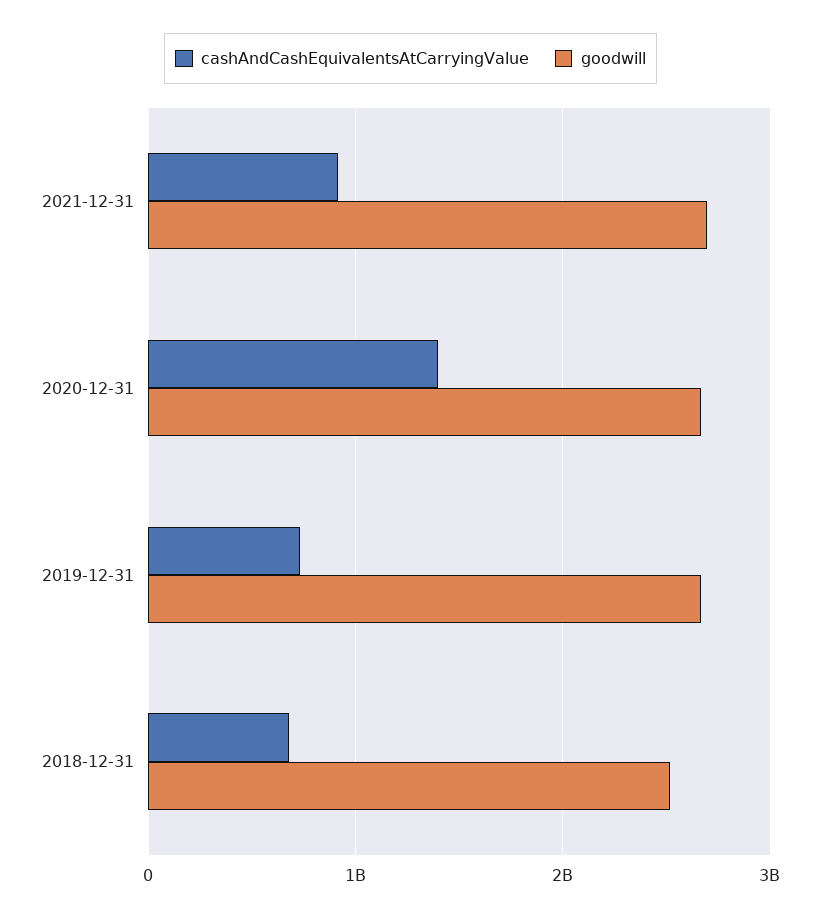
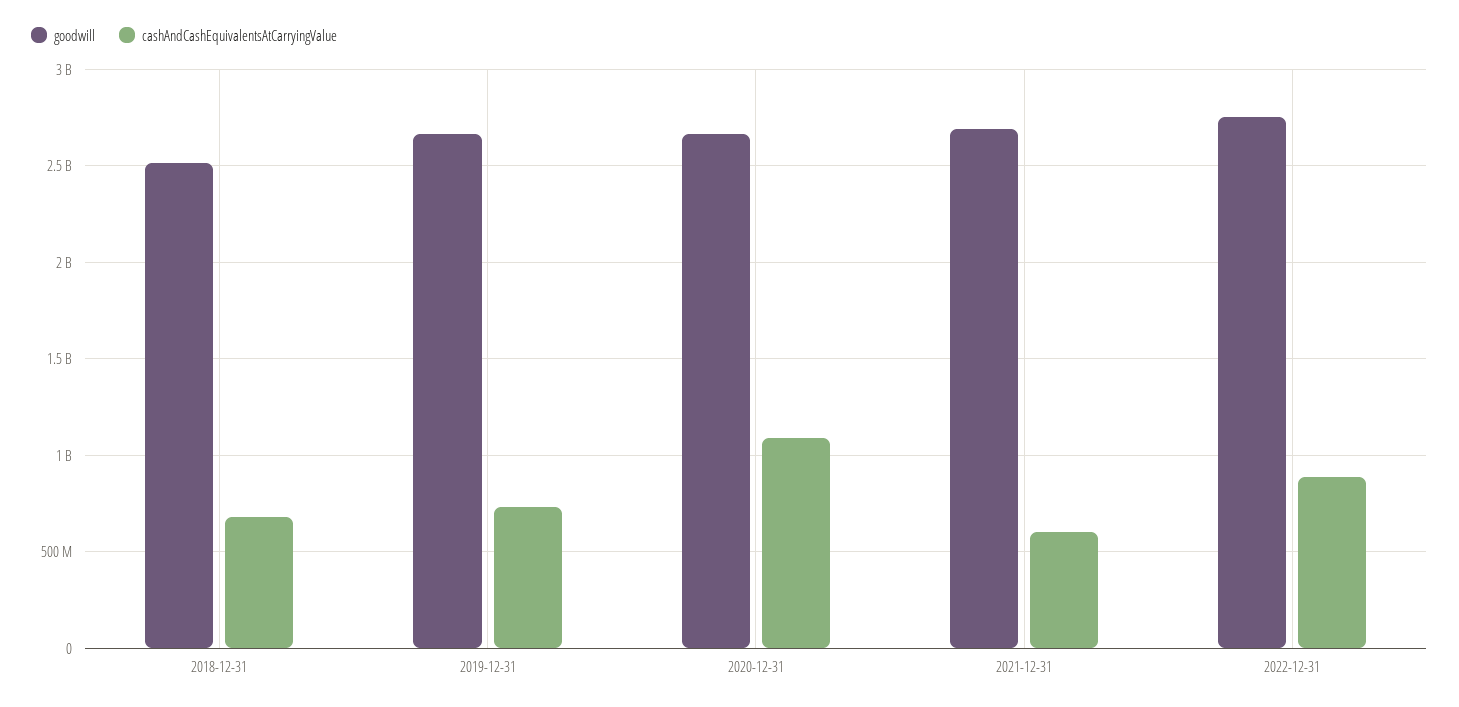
cashAndCashEquivalentsAtCarryingValue, 2021-12-31: 900000000 -> 600000000
cashAndCashEquivalentsAtCarryingValue, 2020-12-31: 1400000000 -> 1100000000
goodwill, 2022-12-31: none -> 2750000000
cashAndCashEquivalentsAtCarryingValue, 2022-12-31: none -> 900000000

